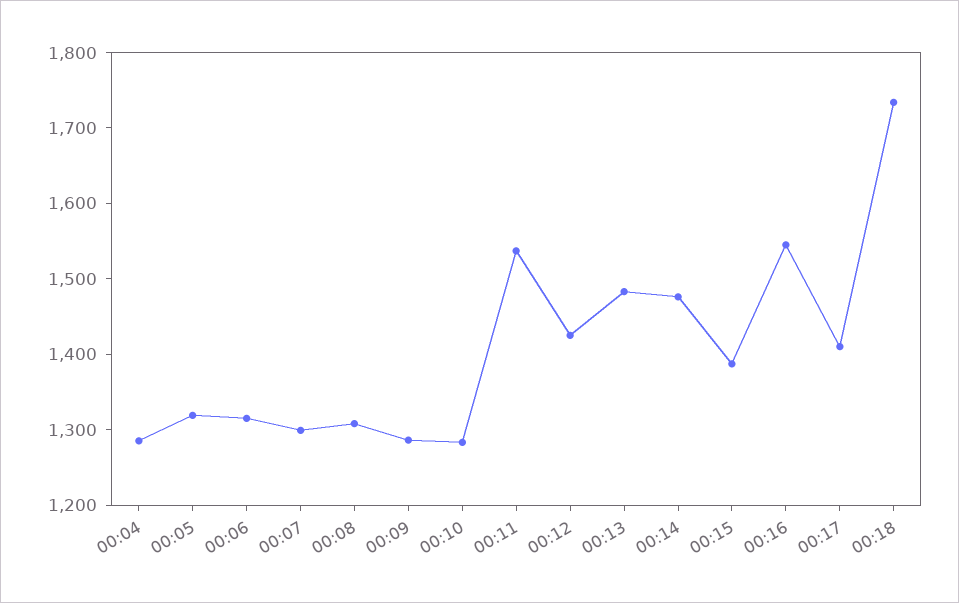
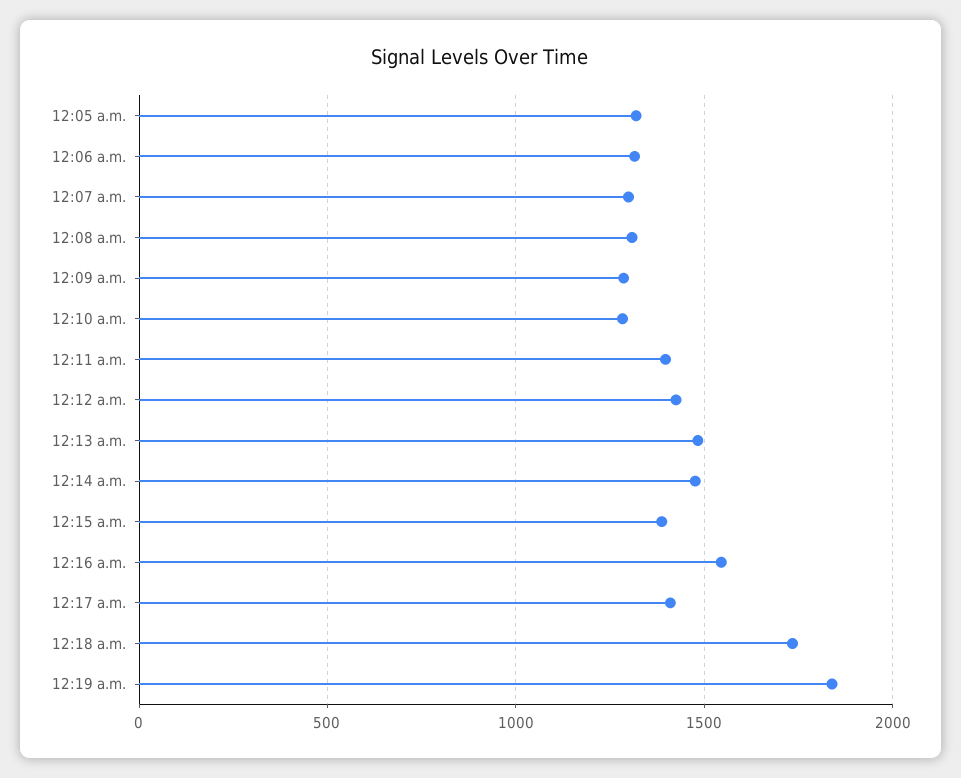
00:04: 1280 -> none
00:11: 1540 -> 1400
12:19 a.m.: none -> 1850

